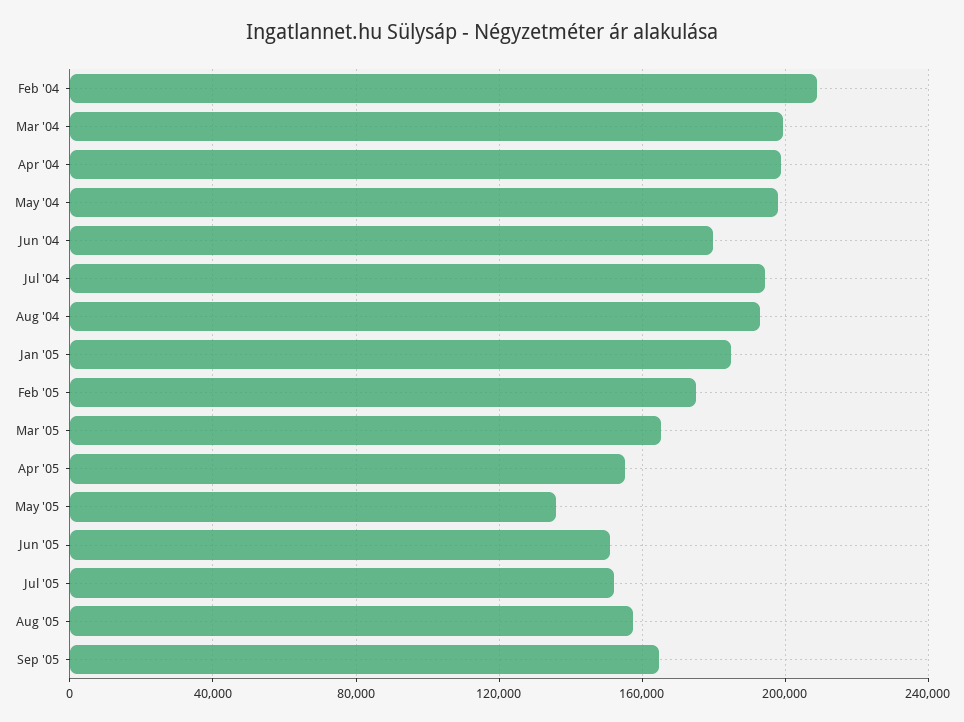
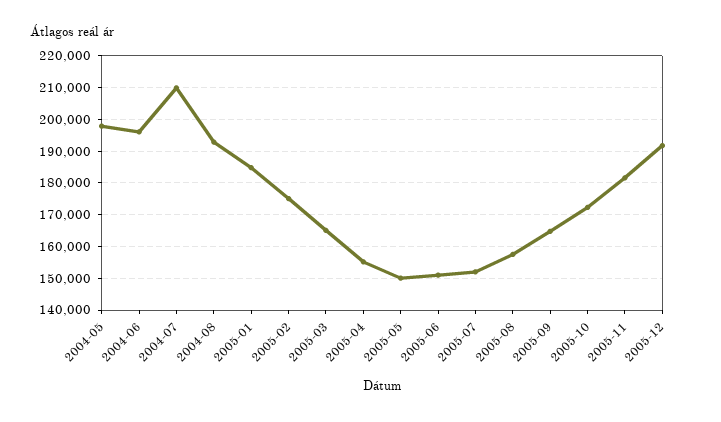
Feb '04: 210000 -> none
Mar '04: 200000 -> none
Apr '04: 200000 -> none
Jun '04: 180000 -> 196000
Jul '04: 195000 -> 210000
May '05: 135000 -> 150000
2005-10: none -> 172000
2005-11: none -> 182000
2005-12: none -> 192000

